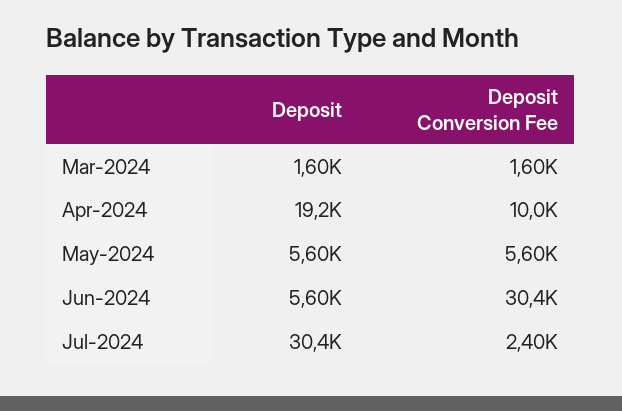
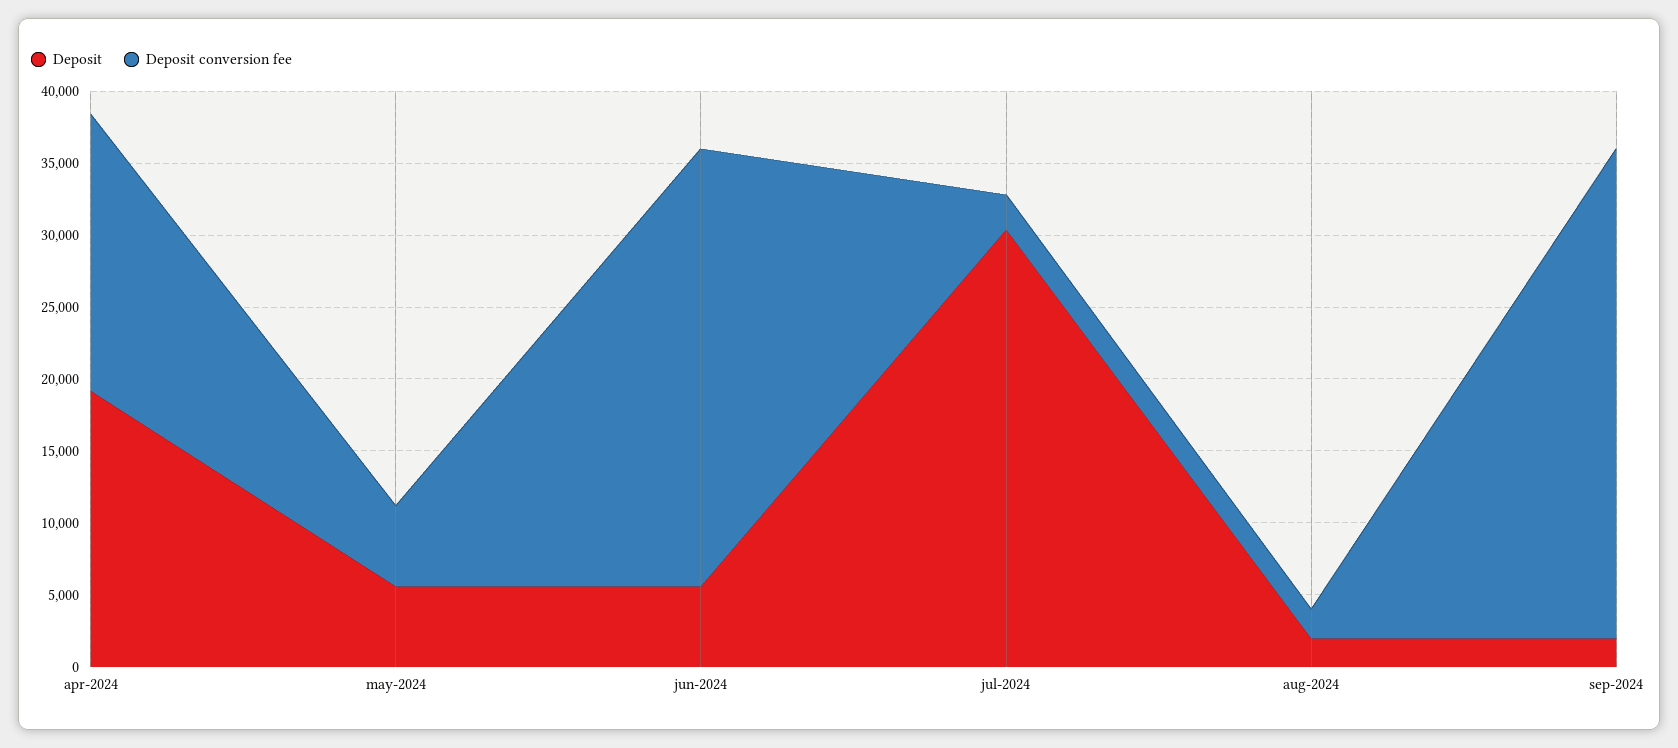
Deposit, Mar-2024: 1600 -> none
Deposit Conversion Fee, Mar-2024: 1600 -> none
Deposit Conversion Fee, Apr-2024: 10000 -> 19000
Deposit, aug-2024: none -> 2000
Deposit Conversion Fee, aug-2024: none -> 2000
Deposit, sep-2024: none -> 2000
Deposit Conversion Fee, sep-2024: none -> 34000

